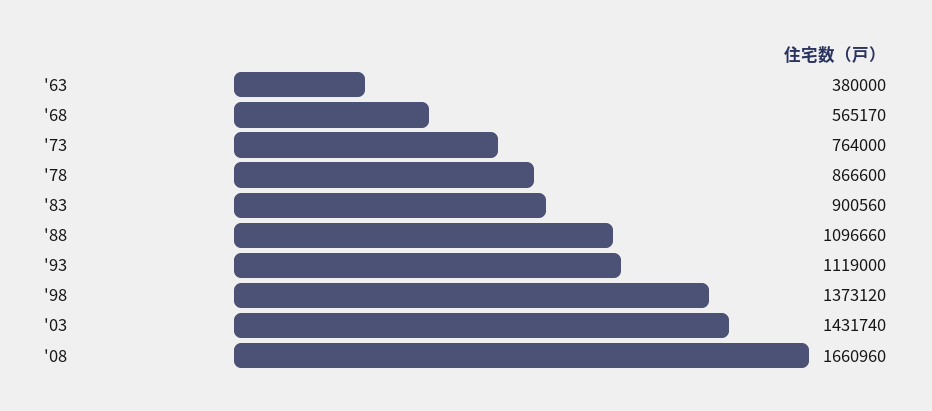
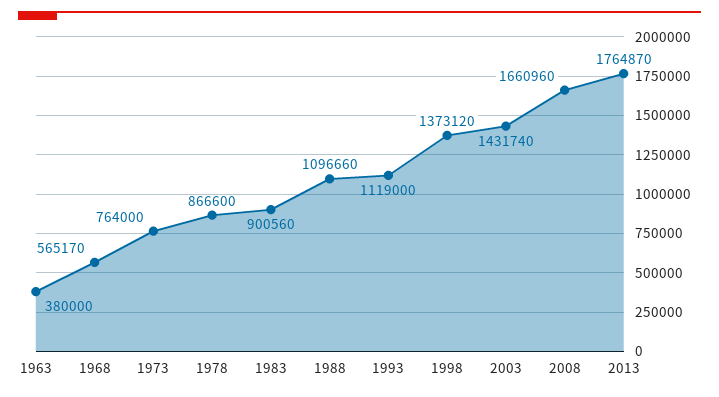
2013: none -> 1764870

